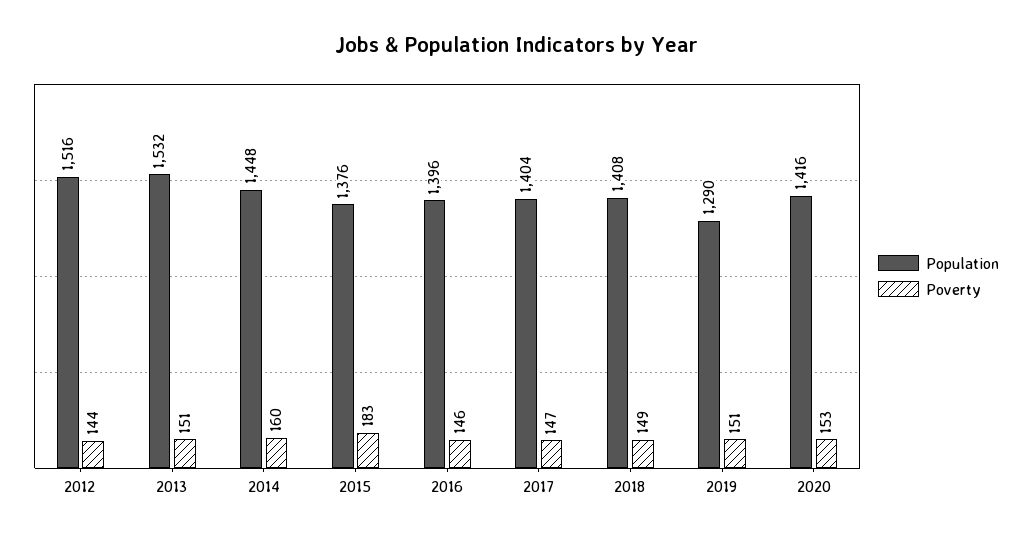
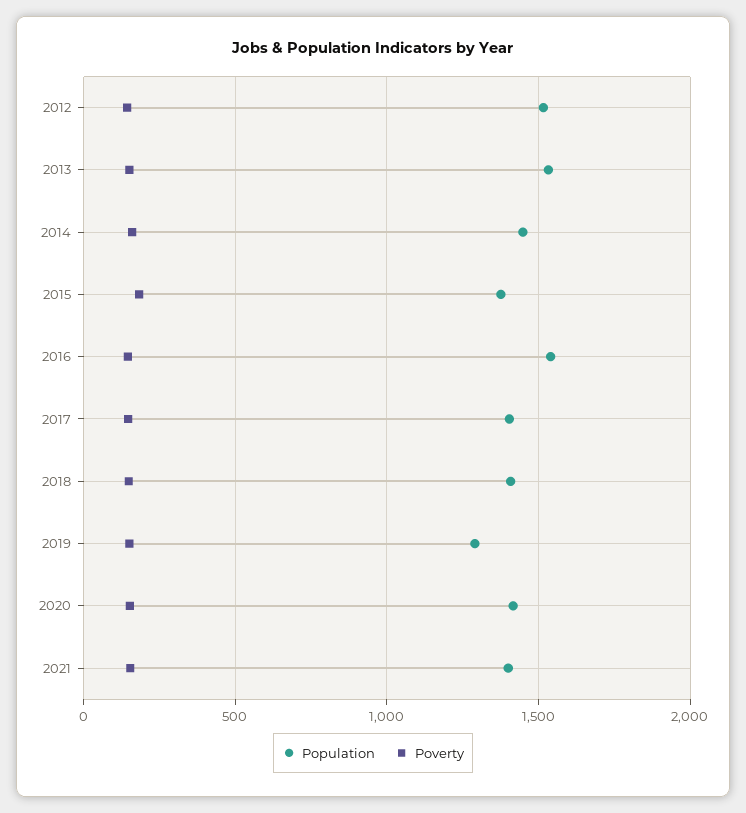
Population, 2016: 1396 -> 1550
Population, 2021: none -> 1400
Poverty, 2021: none -> 150

